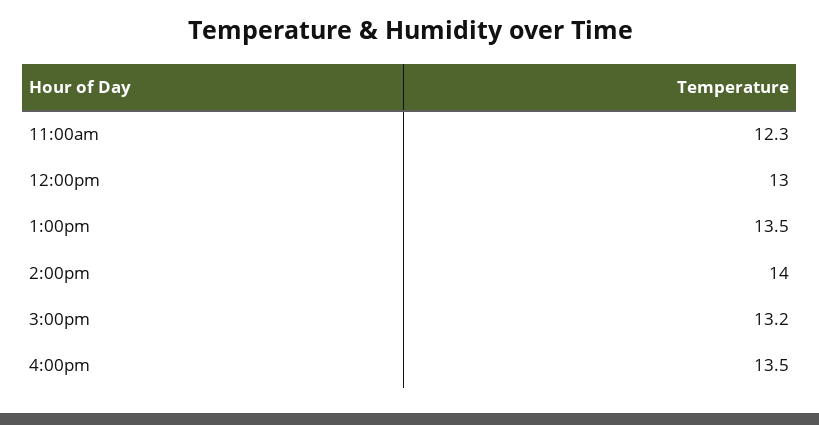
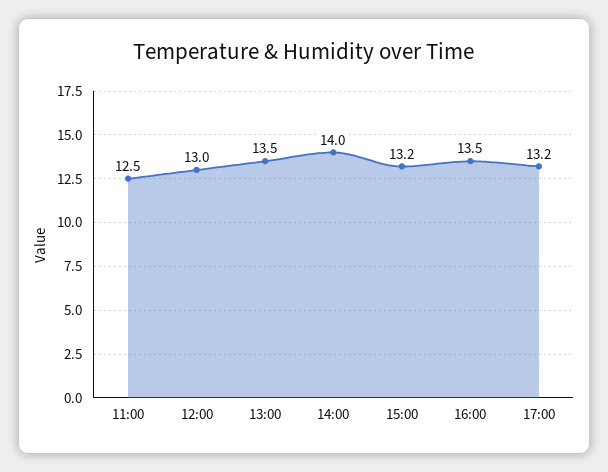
11:00am: 12.3 -> 12.5
17:00: none -> 13.2

